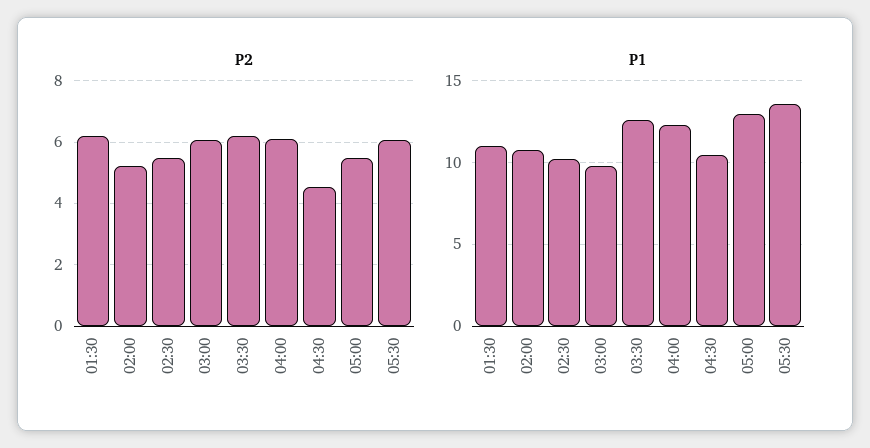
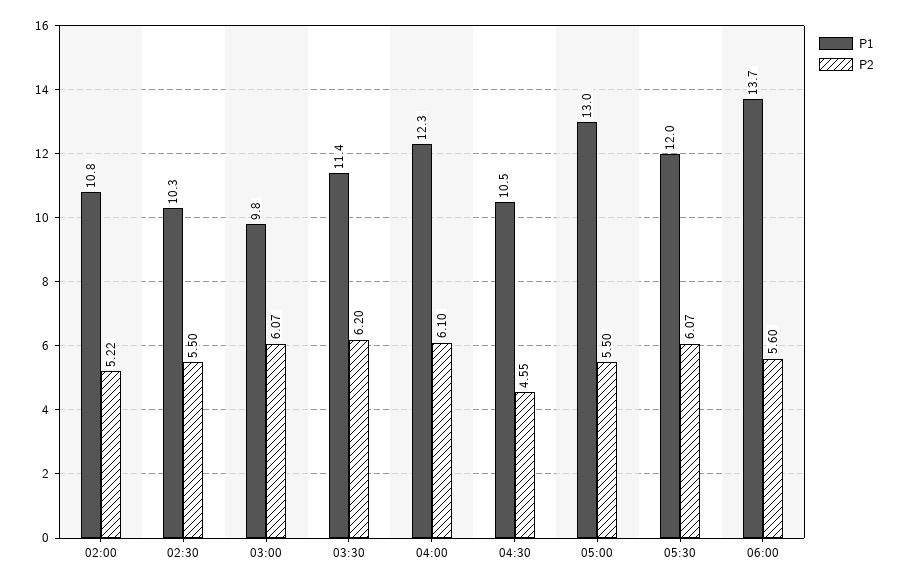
P2, 01:30: 6.2 -> none
P1, 01:30: 11 -> none
P1, 03:30: 12.5 -> 11.4
P1, 05:30: 13.5 -> 12
P1, 06:00: none -> 13.7
P2, 06:00: none -> 5.6

